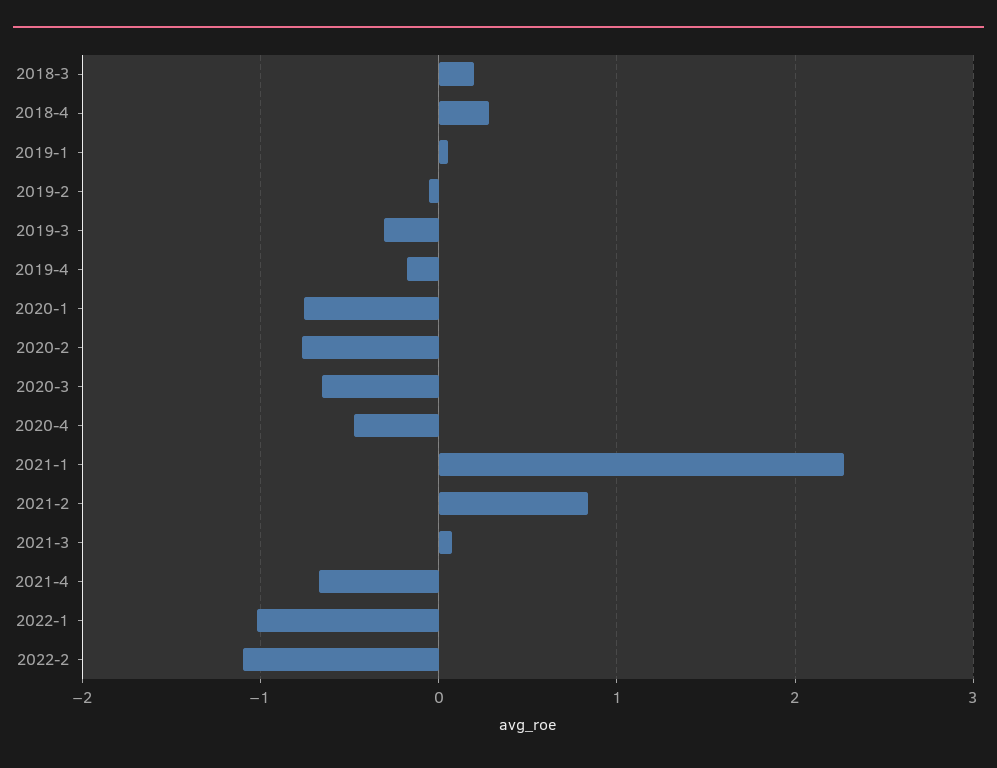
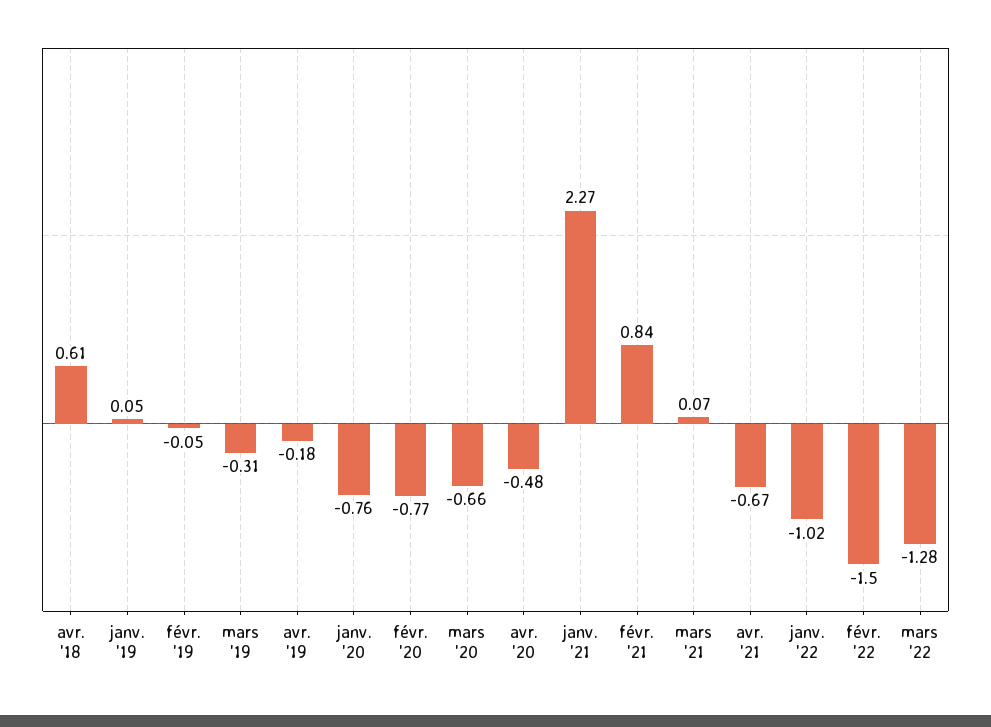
2018-3: 0.2 -> none
2018-4: 0.3 -> 0.61
2022-2: -1.1 -> -1.5
mars '22: none -> -1.28

